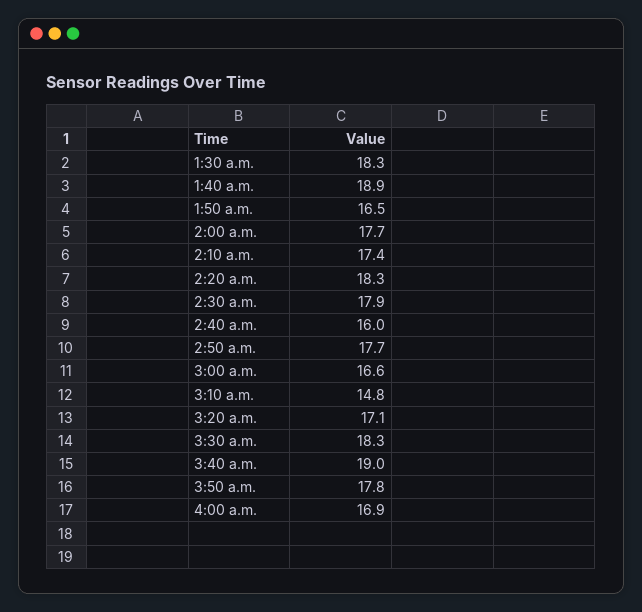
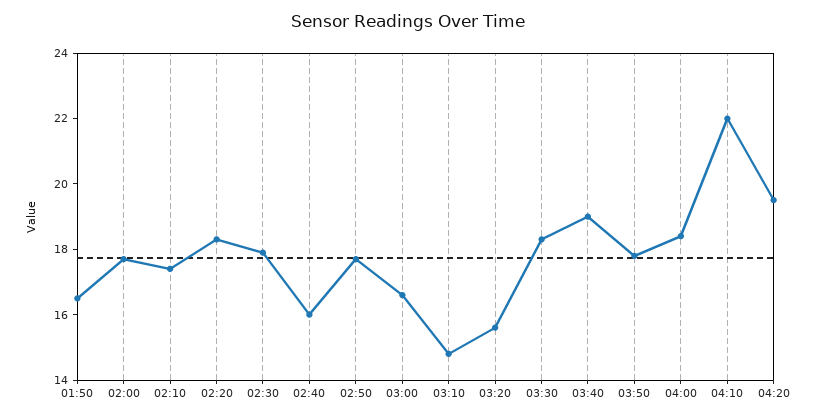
1:30 a.m.: 18.3 -> none
1:40 a.m.: 18.9 -> none
3:20 a.m.: 17.1 -> 15.5
4:00 a.m.: 16.9 -> 18.5
04:10: none -> 22
04:20: none -> 19.5

